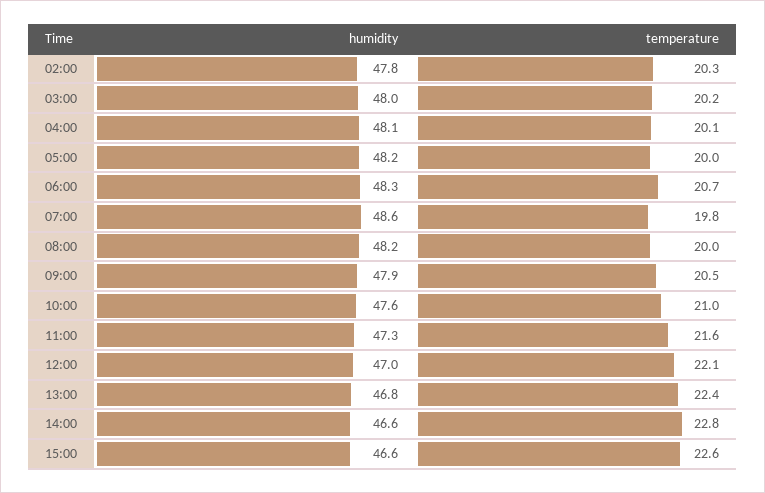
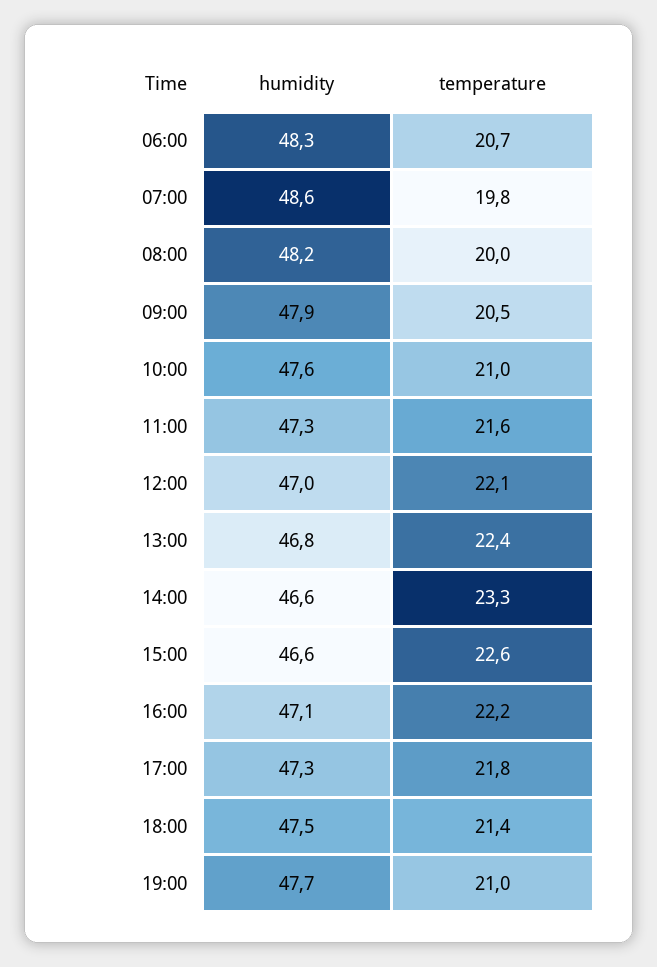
humidity, 02:00: 47.8 -> none
temperature, 02:00: 20.3 -> none
humidity, 03:00: 48 -> none
temperature, 03:00: 20.2 -> none
humidity, 04:00: 48.1 -> none
temperature, 04:00: 20.1 -> none
humidity, 05:00: 48.2 -> none
temperature, 05:00: 20 -> none
temperature, 14:00: 22.8 -> 23.3
humidity, 16:00: none -> 47.1
temperature, 16:00: none -> 22.2
humidity, 17:00: none -> 47.3
temperature, 17:00: none -> 21.8
humidity, 18:00: none -> 47.5
temperature, 18:00: none -> 21.4
humidity, 19:00: none -> 47.7
temperature, 19:00: none -> 21

